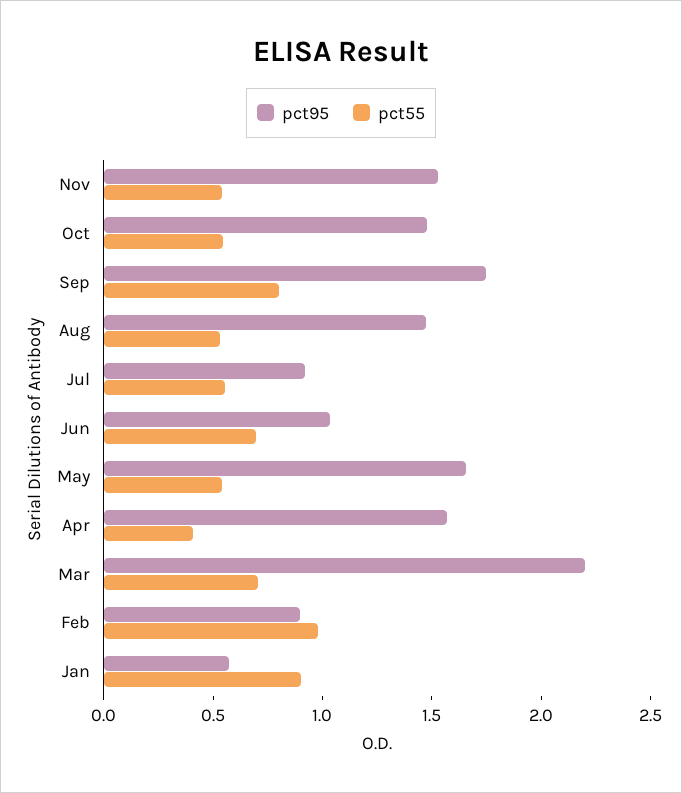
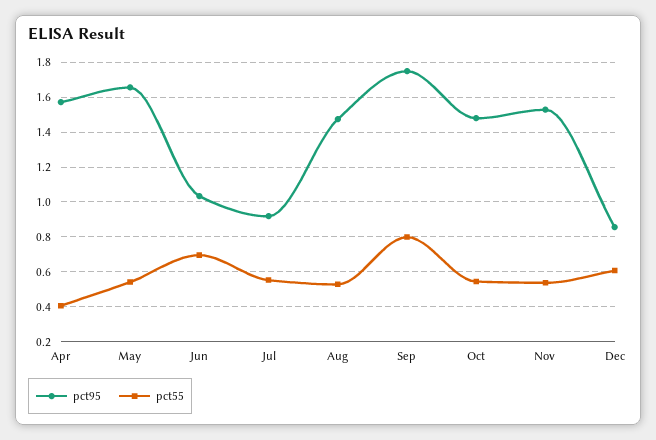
pct95, Mar: 2.2 -> none
pct55, Mar: 0.7 -> none
pct95, Feb: 0.9 -> none
pct55, Feb: 1 -> none
pct95, Jan: 0.6 -> none
pct55, Jan: 0.9 -> none
pct95, Dec: none -> 0.85
pct55, Dec: none -> 0.6

